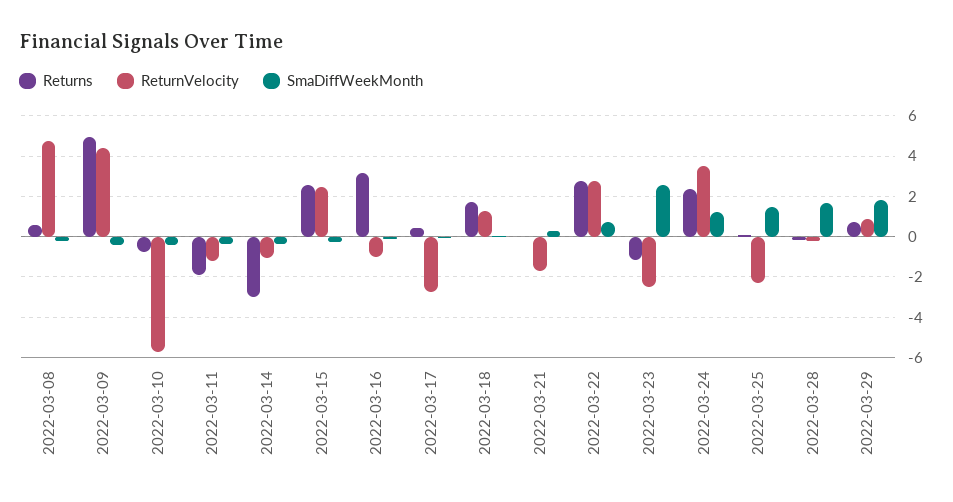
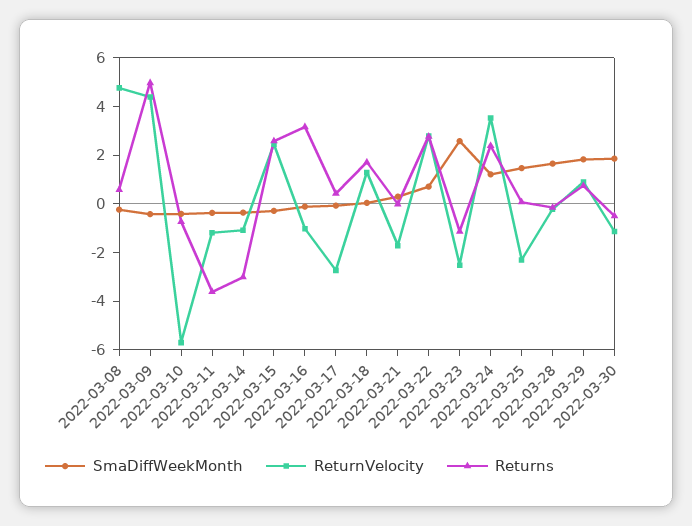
Returns, 2022-03-11: -2 -> -3.5
SmaDiffWeekMonth, 2022-03-30: none -> 2
ReturnVelocity, 2022-03-30: none -> -1
Returns, 2022-03-30: none -> -0.5

